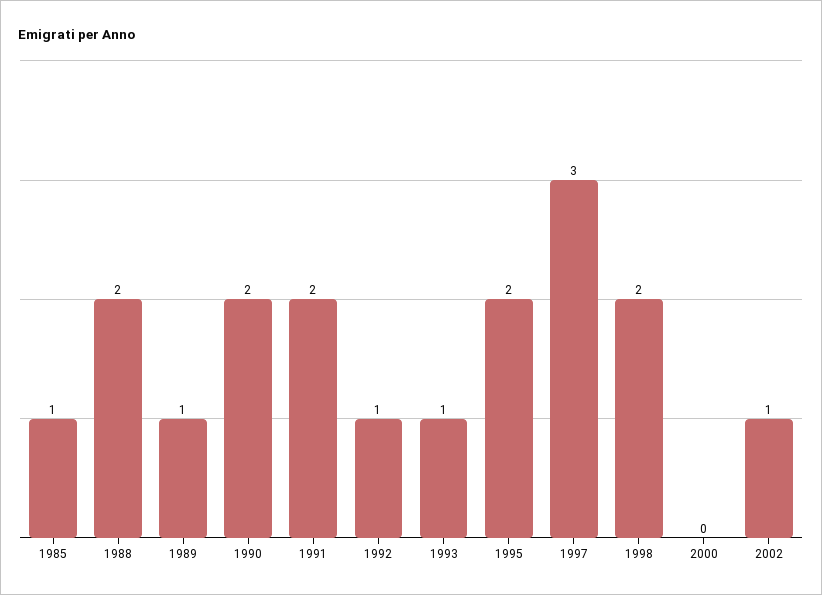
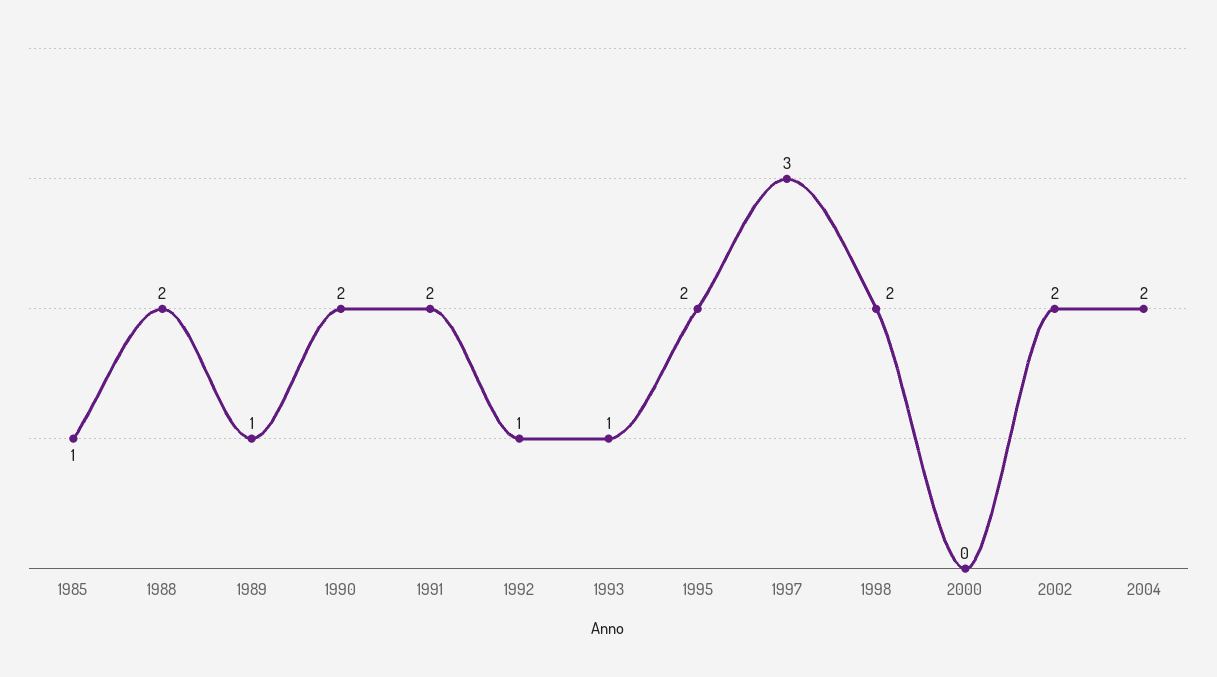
2002: 1 -> 2
2004: none -> 2

